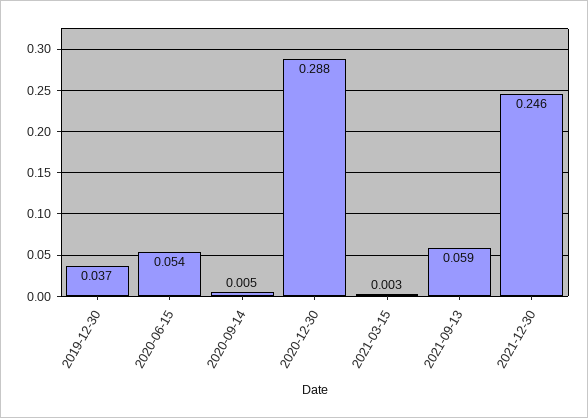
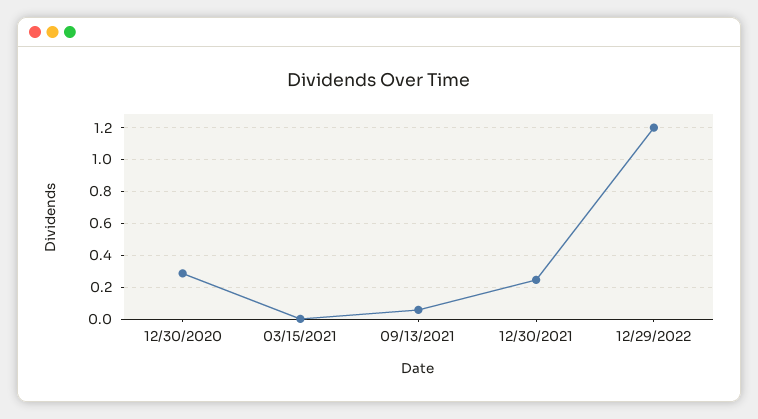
2019-12-30: 0.037 -> none
2020-06-15: 0.054 -> none
2020-09-14: 0.005 -> none
12/29/2022: none -> 1.2

